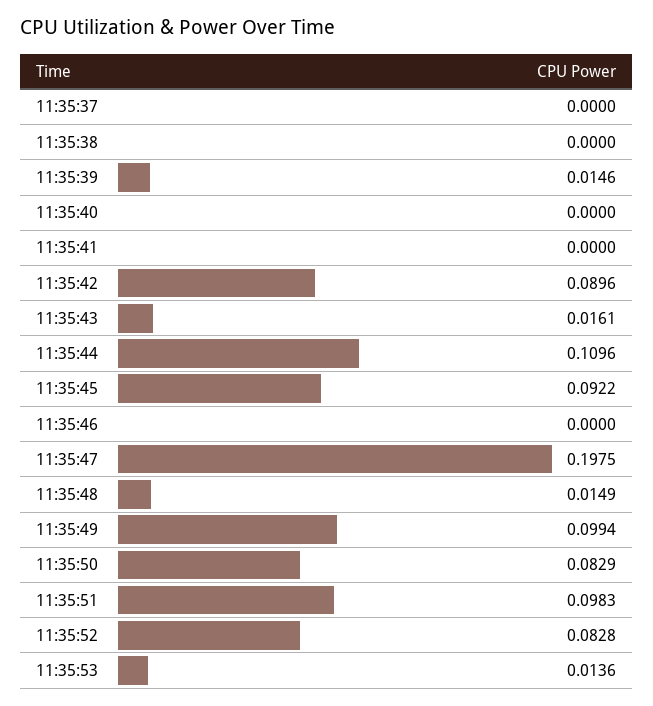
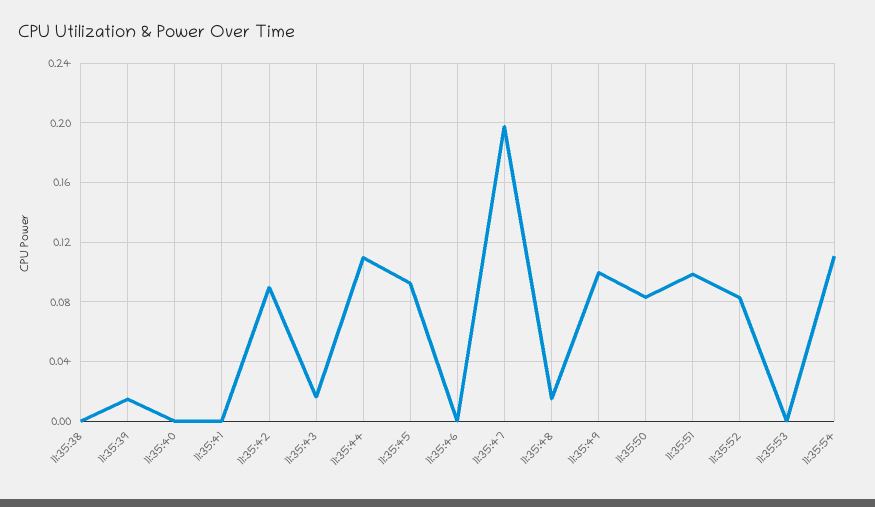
11:35:37: 0 -> none
11:35:53: 0.0136 -> 0
11:35:54: none -> 0.11

